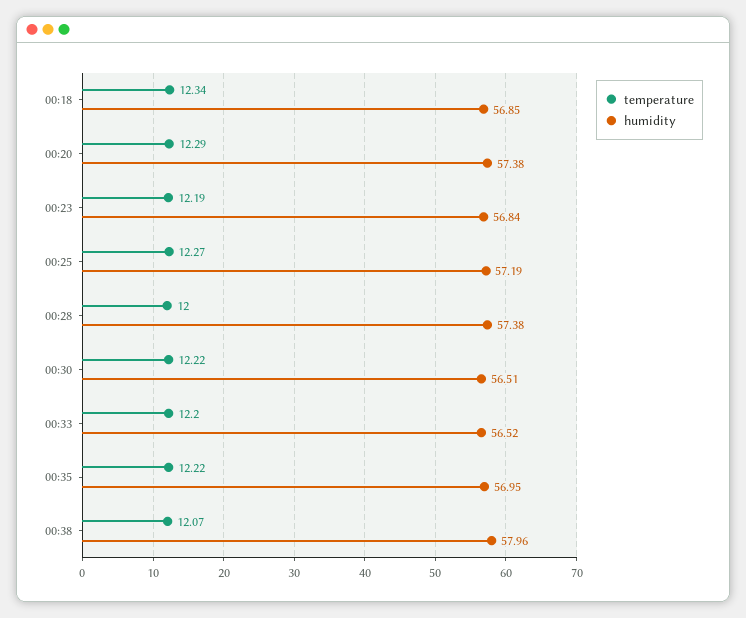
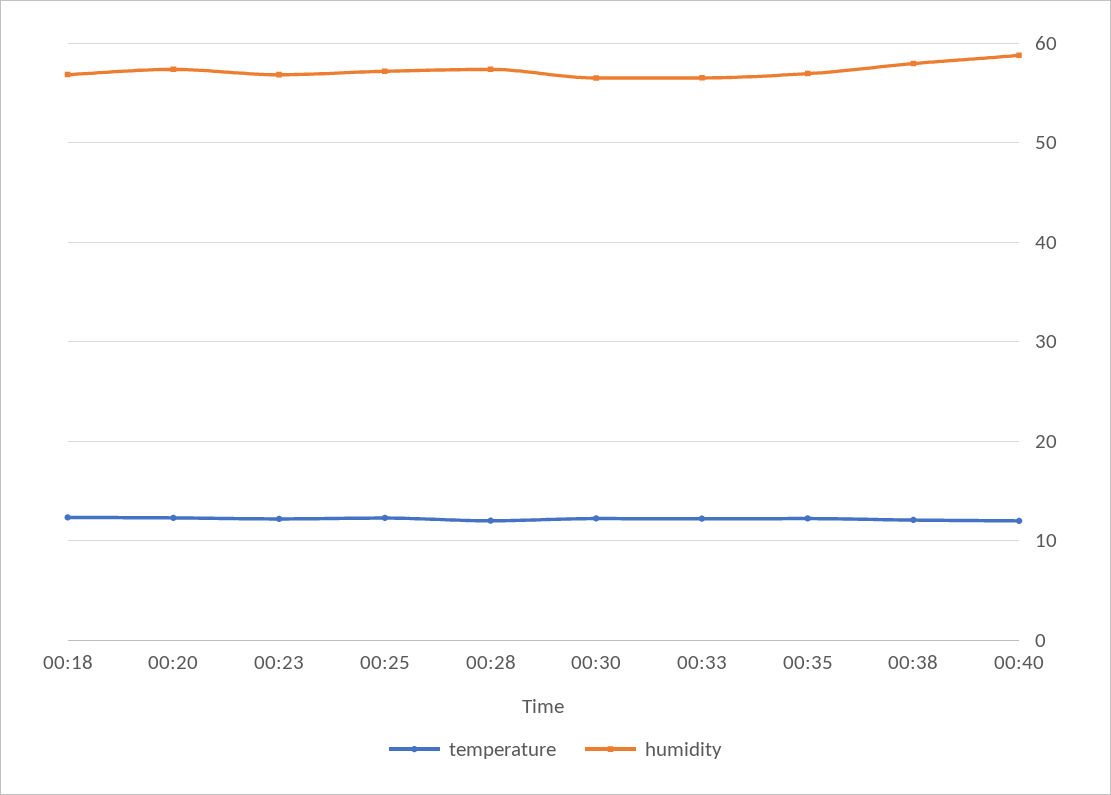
temperature, 00:40: none -> 12
humidity, 00:40: none -> 59

